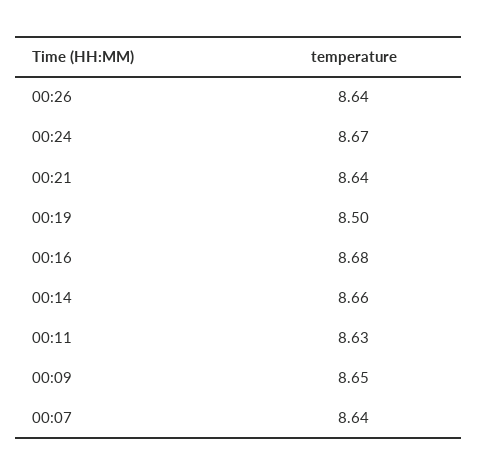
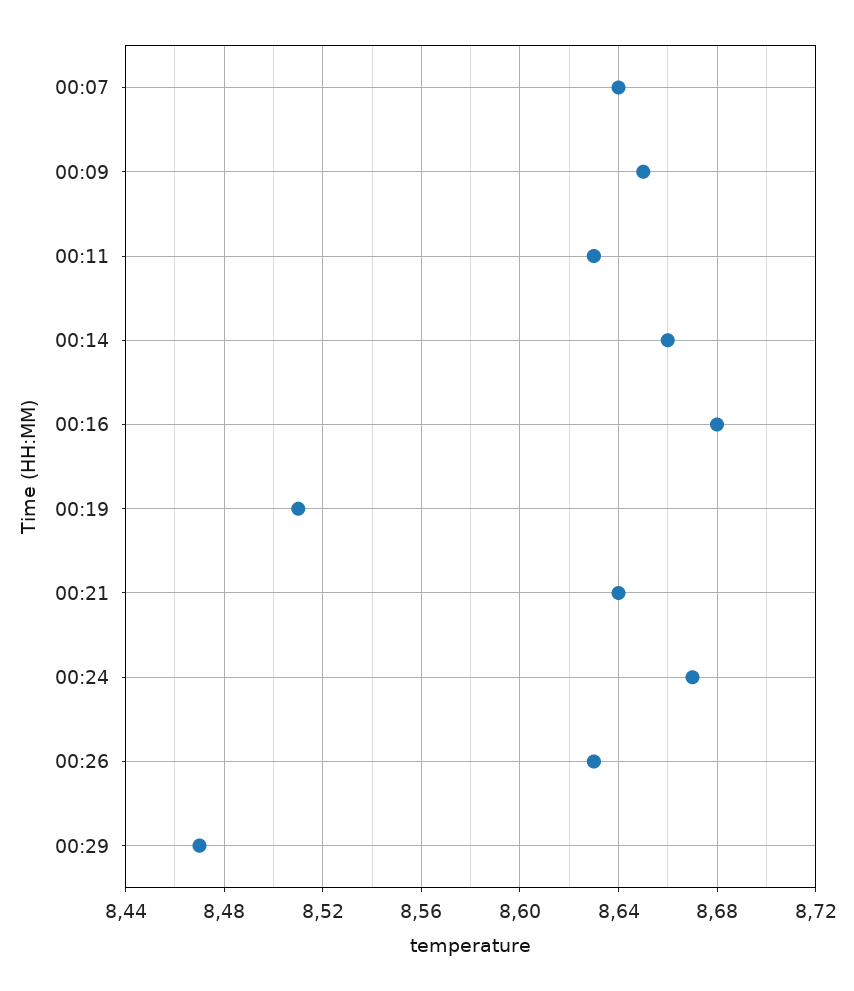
00:26: 8.64 -> 8.63
00:19: 8.5 -> 8.51
00:29: none -> 8.47

